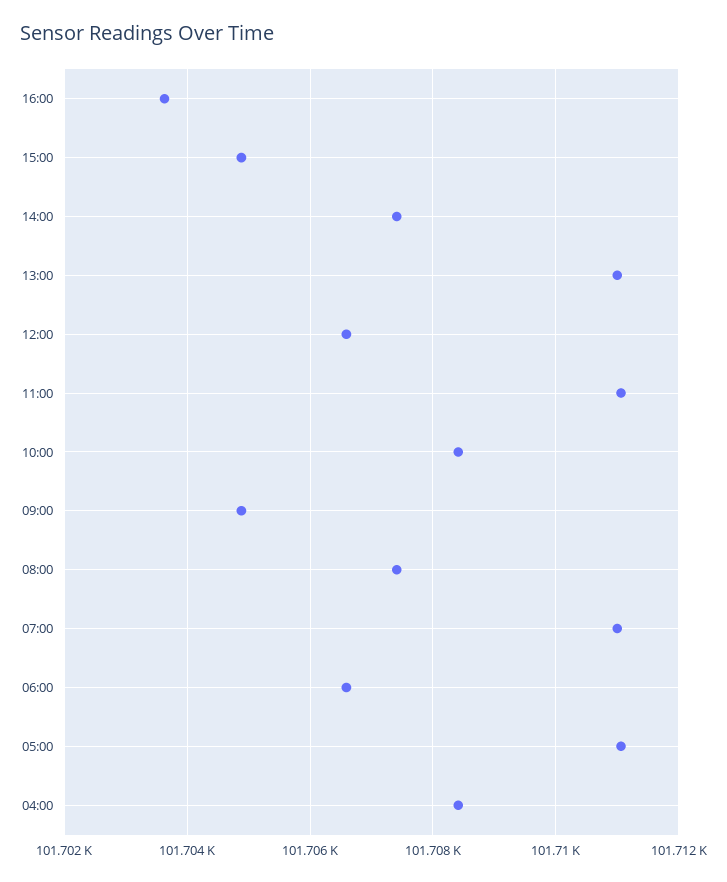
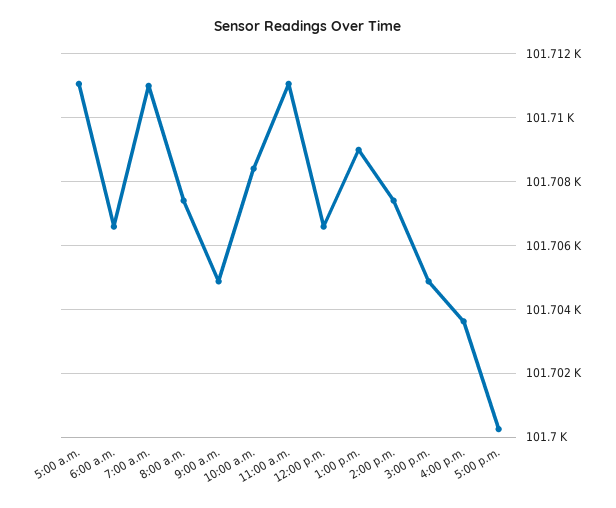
13:00: 101711 -> 101709
04:00: 101708.4 -> none
5:00 p.m.: none -> 101700.2

